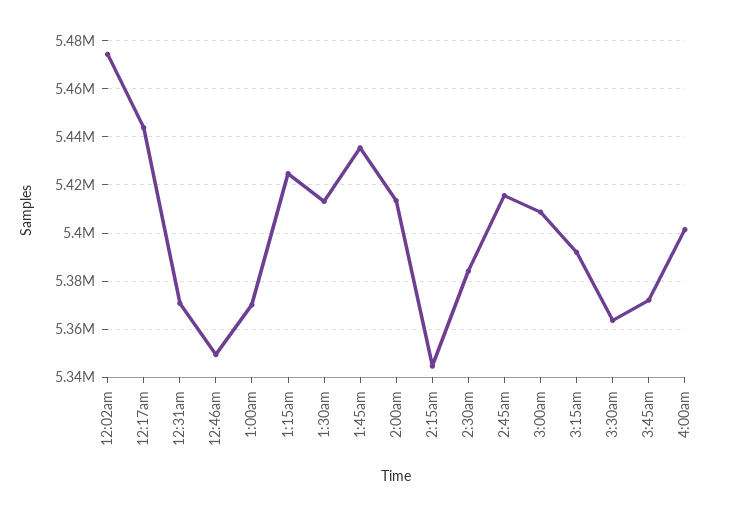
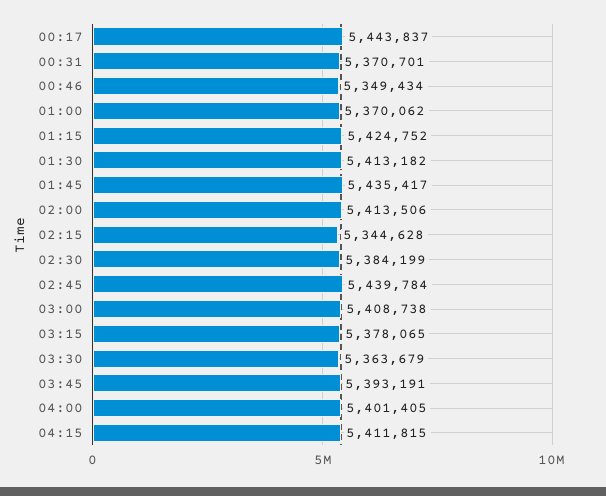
12:02am: 5475000 -> none
2:45am: 5415000 -> 5439784
3:15am: 5392500 -> 5378065
3:45am: 5372500 -> 5393191
04:15: none -> 5411815

